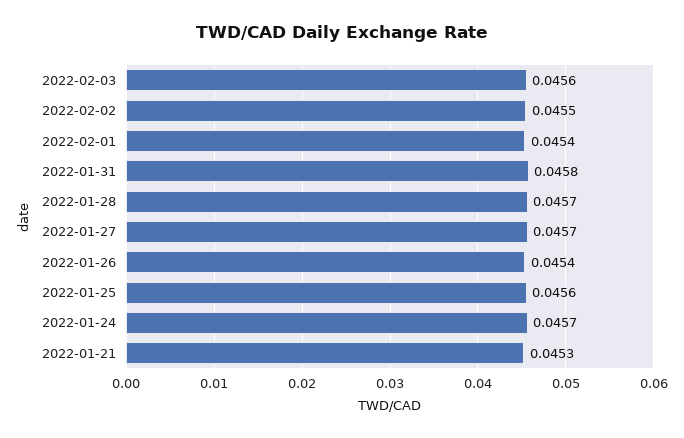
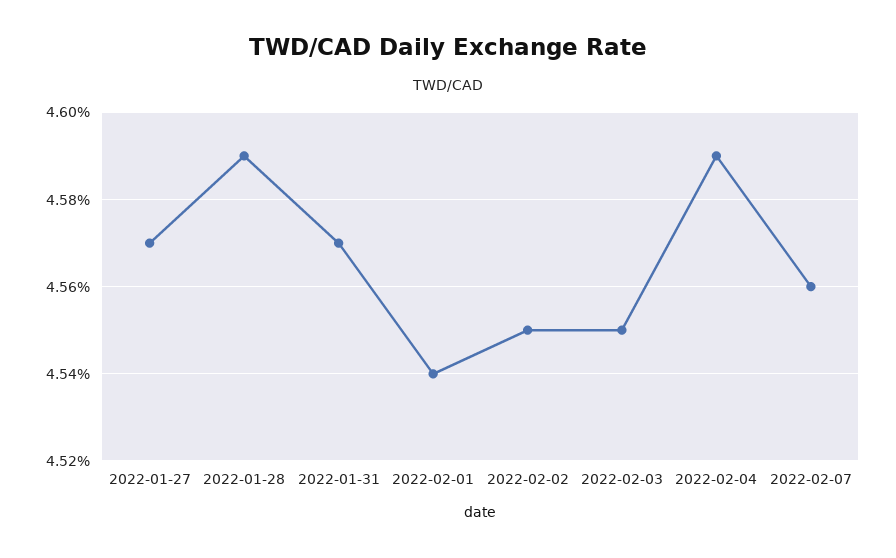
2022-02-03: 0.0456 -> 0.0455
2022-01-31: 0.0458 -> 0.0457
2022-01-28: 0.0457 -> 0.0459
2022-01-26: 0.0454 -> none
2022-01-25: 0.0456 -> none
2022-01-24: 0.0457 -> none
2022-01-21: 0.0453 -> none
2022-02-04: none -> 0.0459
2022-02-07: none -> 0.0456

